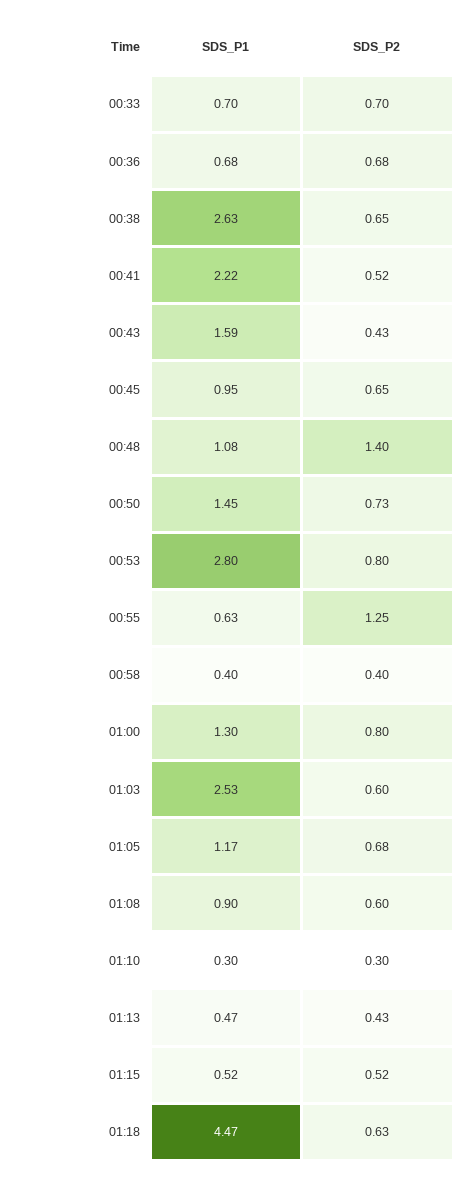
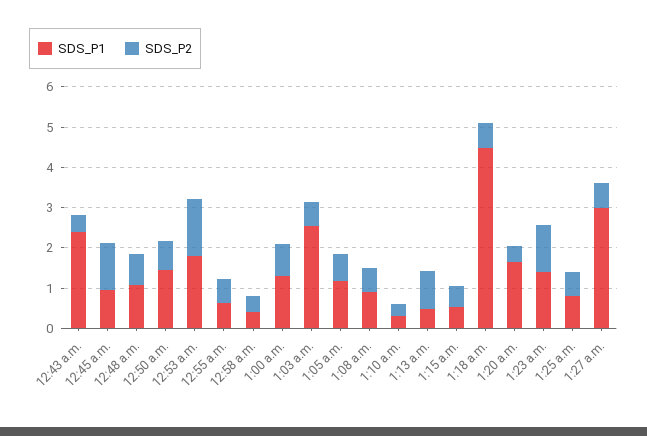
SDS_P1, 00:33: 0.7 -> none
SDS_P2, 00:33: 0.7 -> none
SDS_P1, 00:36: 0.68 -> none
SDS_P2, 00:36: 0.68 -> none
SDS_P1, 00:38: 2.63 -> none
SDS_P2, 00:38: 0.65 -> none
SDS_P1, 00:41: 2.22 -> none
SDS_P2, 00:41: 0.52 -> none
SDS_P1, 00:43: 1.59 -> 2.4
SDS_P2, 00:45: 0.65 -> 1.2
SDS_P2, 00:48: 1.4 -> 0.8
SDS_P1, 00:53: 2.8 -> 1.8
SDS_P2, 00:53: 0.8 -> 1.4
SDS_P2, 00:55: 1.25 -> 0.6
SDS_P2, 01:13: 0.43 -> 1
SDS_P1, 1:20 a.m.: none -> 1.6
SDS_P2, 1:20 a.m.: none -> 0.4
SDS_P1, 1:23 a.m.: none -> 1.4
SDS_P2, 1:23 a.m.: none -> 1.2
SDS_P1, 1:25 a.m.: none -> 0.8
SDS_P2, 1:25 a.m.: none -> 0.6
SDS_P1, 1:27 a.m.: none -> 3
SDS_P2, 1:27 a.m.: none -> 0.6

